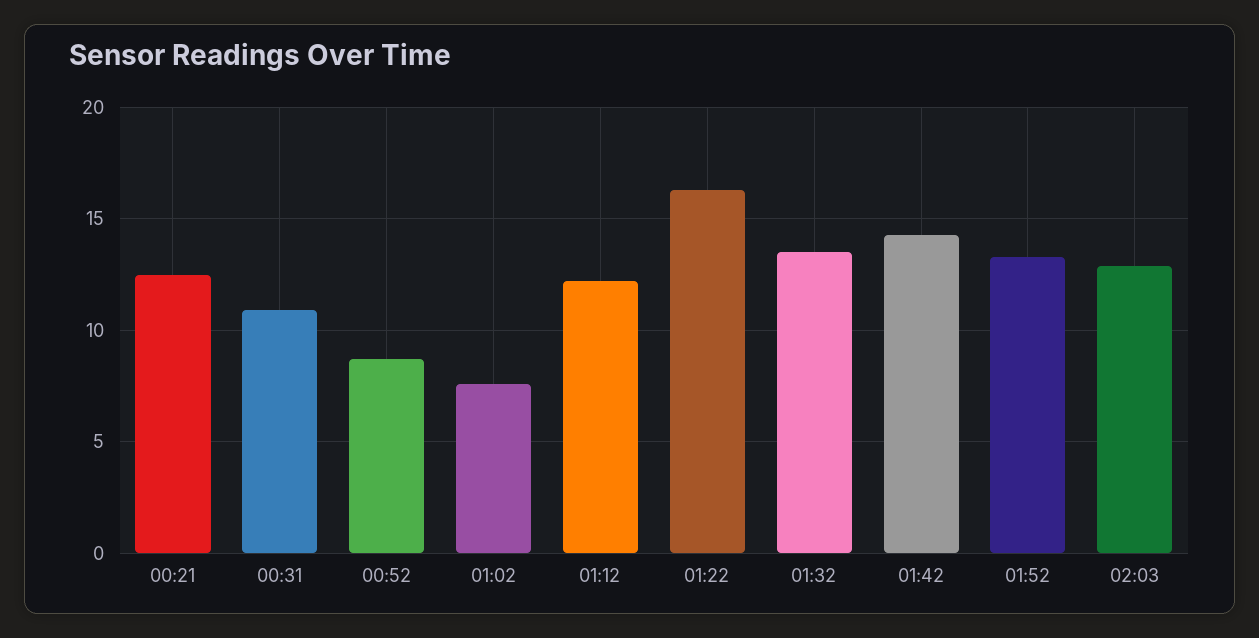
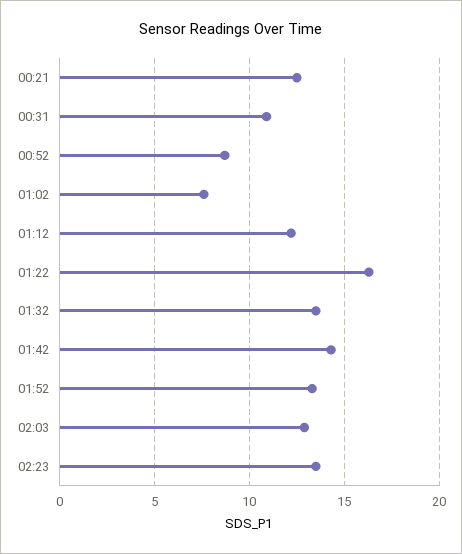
02:23: none -> 13.5

